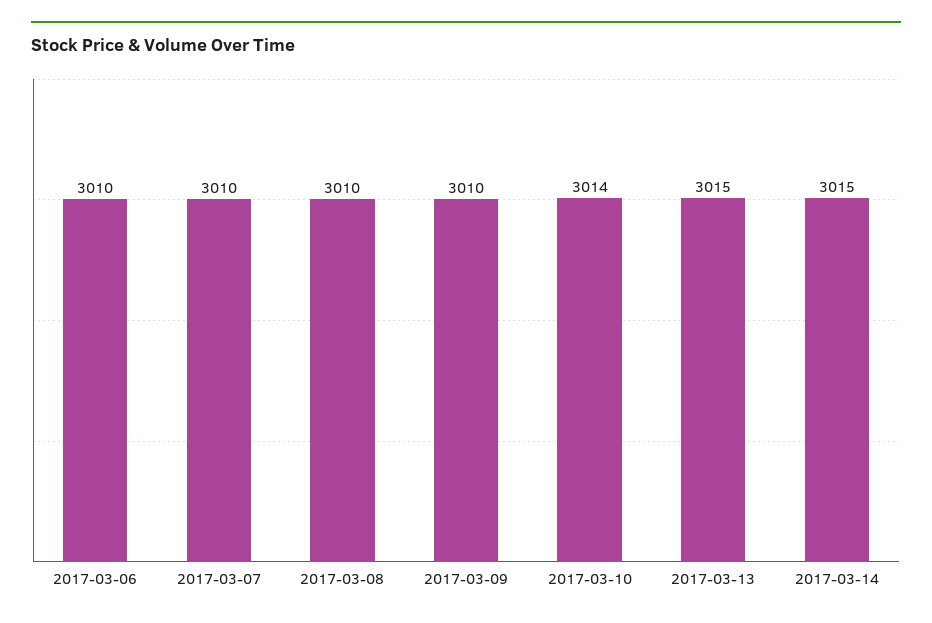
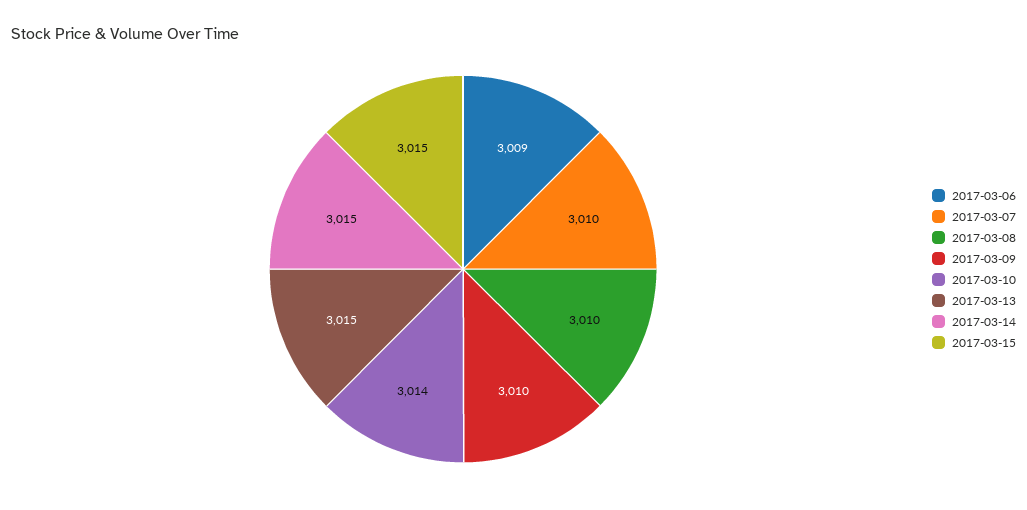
2017-03-06: 3010 -> 3009
2017-03-15: none -> 3015

